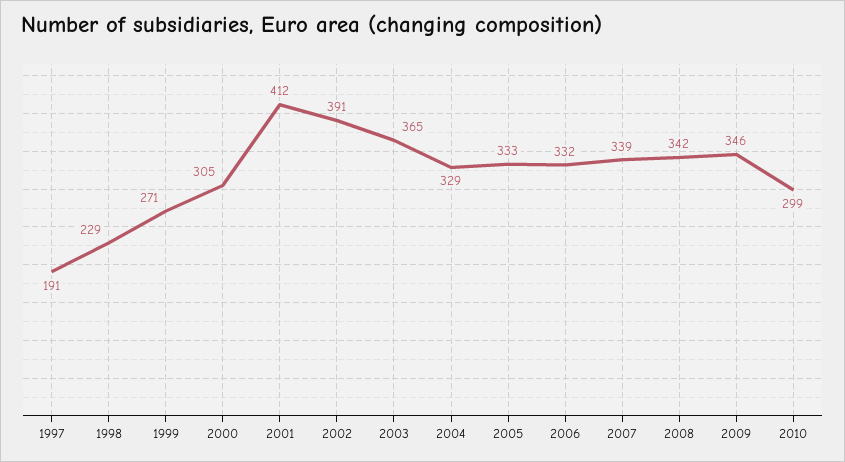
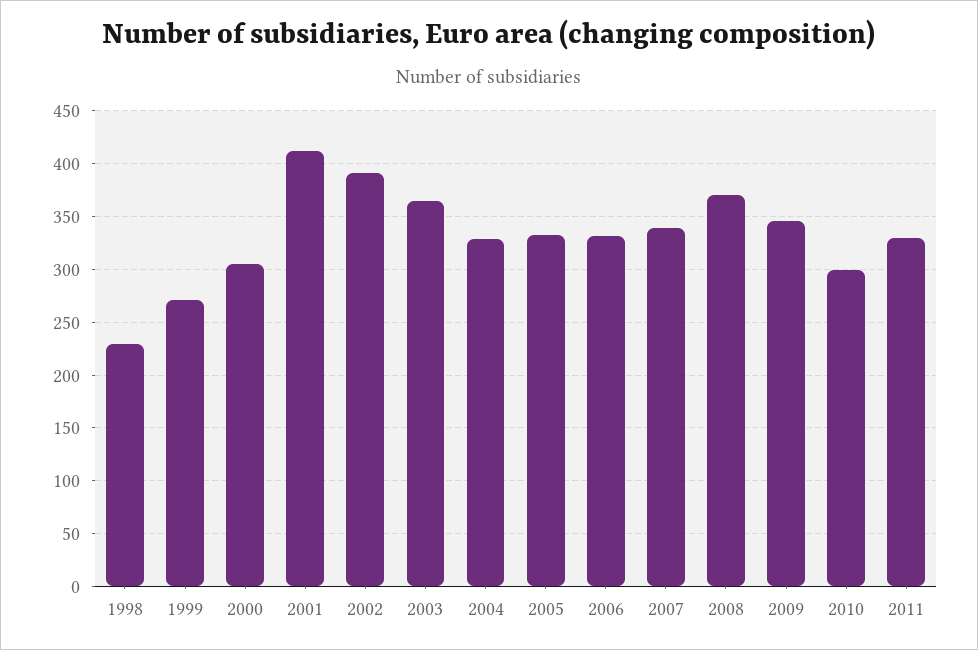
1997: 191 -> none
2008: 342 -> 370
2011: none -> 330

